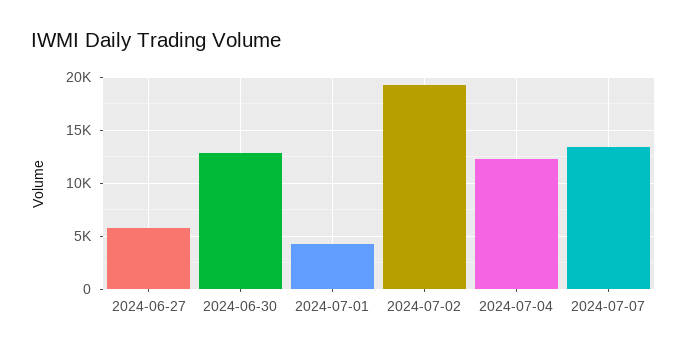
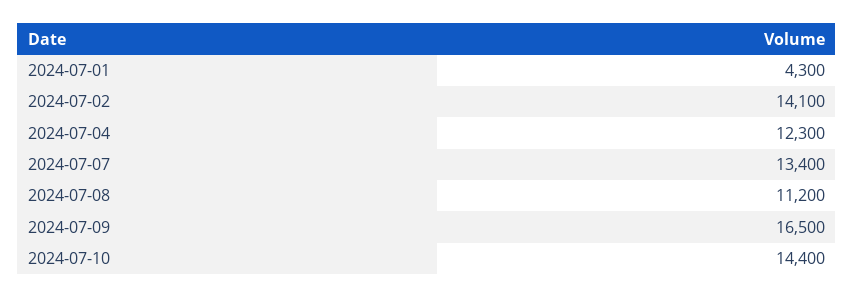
2024-06-27: 6000 -> none
2024-06-30: 13000 -> none
2024-07-02: 19000 -> 14100
2024-07-08: none -> 11200
2024-07-09: none -> 16500
2024-07-10: none -> 14400

